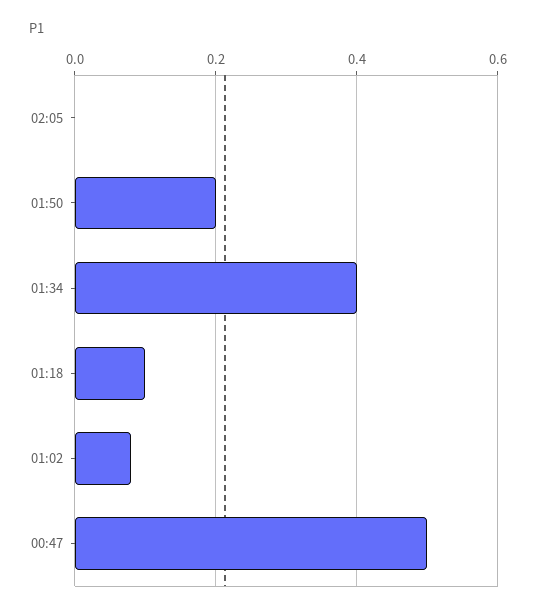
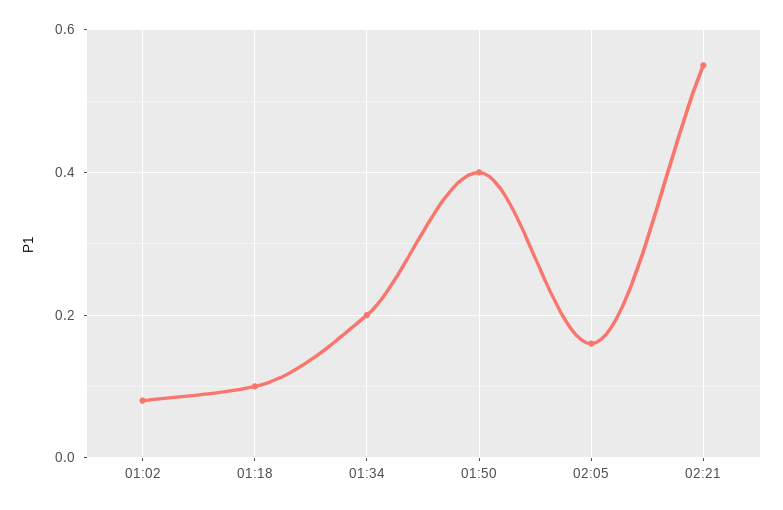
02:05: 0 -> 0.15
01:50: 0.2 -> 0.4
01:34: 0.4 -> 0.2
00:47: 0.5 -> none
02:21: none -> 0.55

